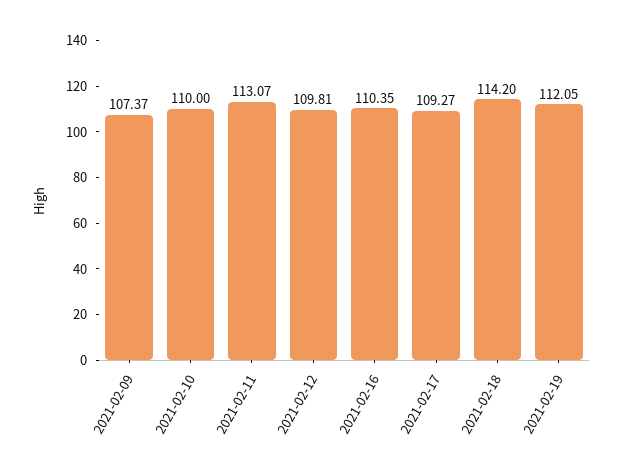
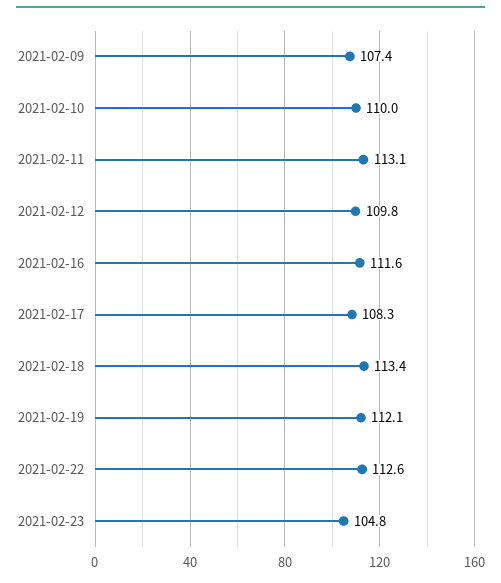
2021-02-16: 110.35 -> 111.6
2021-02-17: 109.27 -> 108.3
2021-02-18: 114.2 -> 113.4
2021-02-22: none -> 112.6
2021-02-23: none -> 104.8

